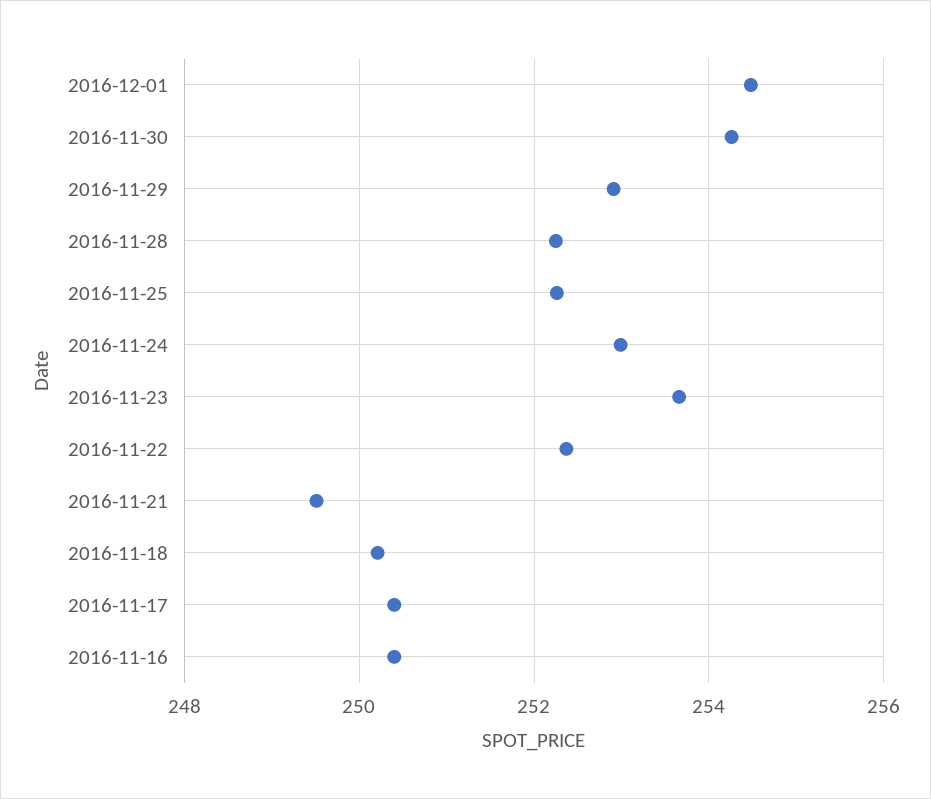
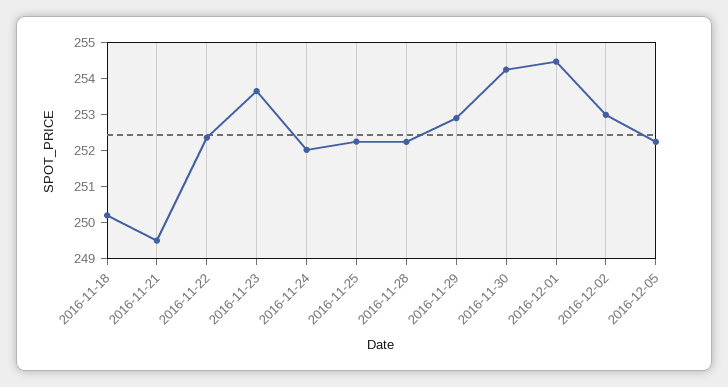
2016-11-24: 253 -> 252
2016-11-17: 250.4 -> none
2016-11-16: 250.4 -> none
2016-12-02: none -> 253
2016-12-05: none -> 252.25

